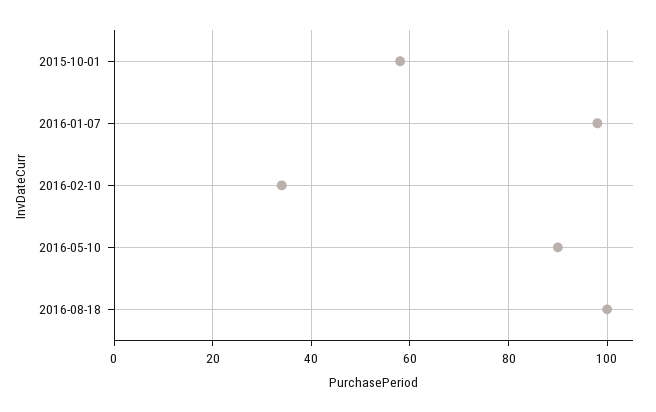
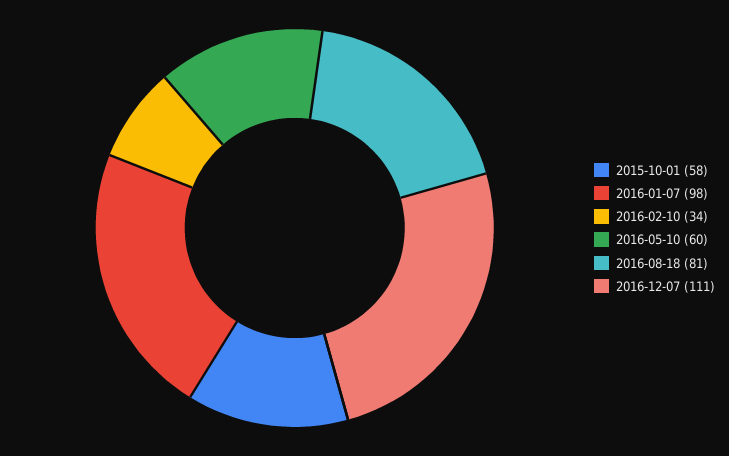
2016-05-10: 90 -> 60
2016-08-18: 100 -> 81
2016-12-07: none -> 111

